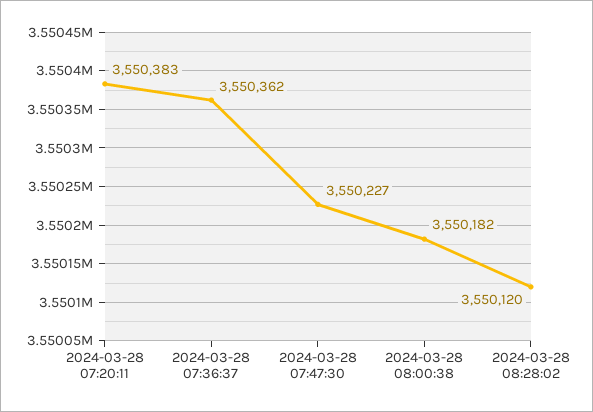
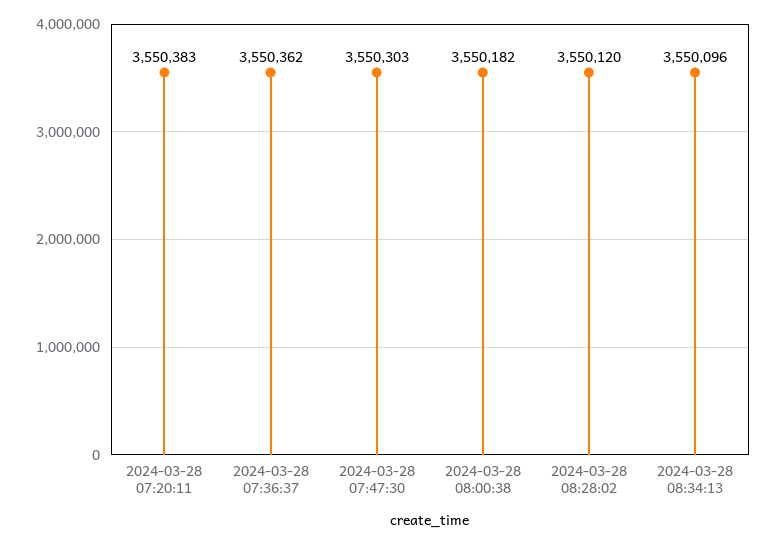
2024-03-28 07:47:30: 3550227 -> 3550303
2024-03-28 08:34:13: none -> 3550096

